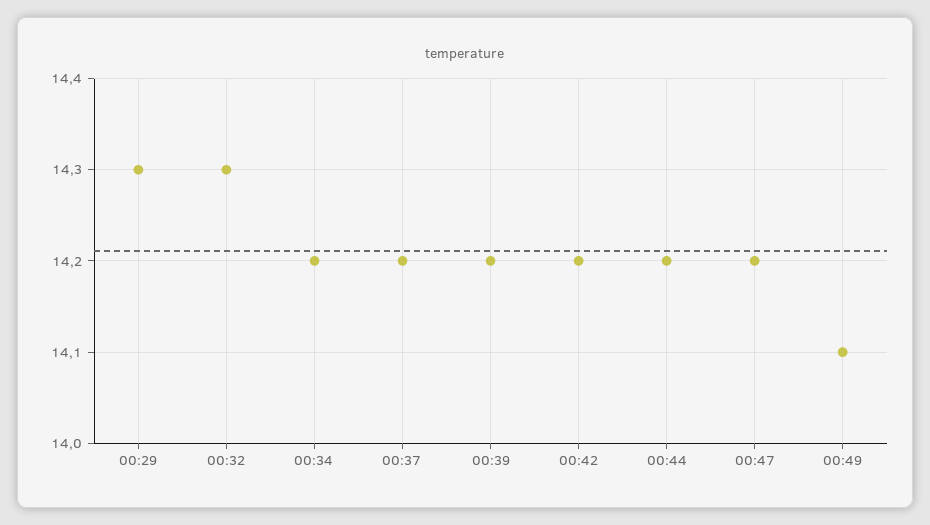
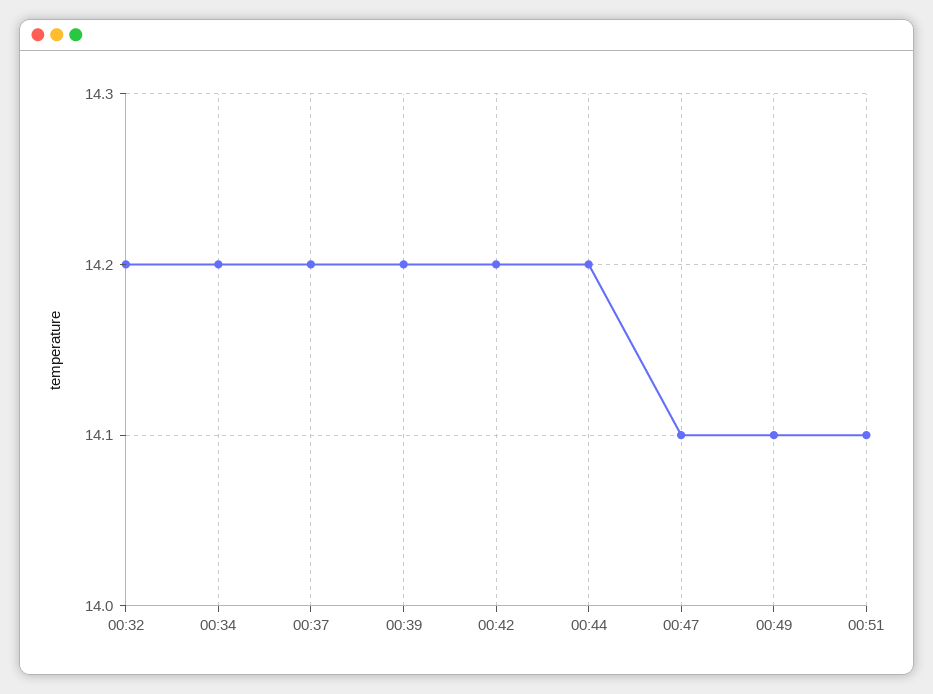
00:29: 14.3 -> none
00:32: 14.3 -> 14.2
00:47: 14.2 -> 14.1
00:51: none -> 14.1

